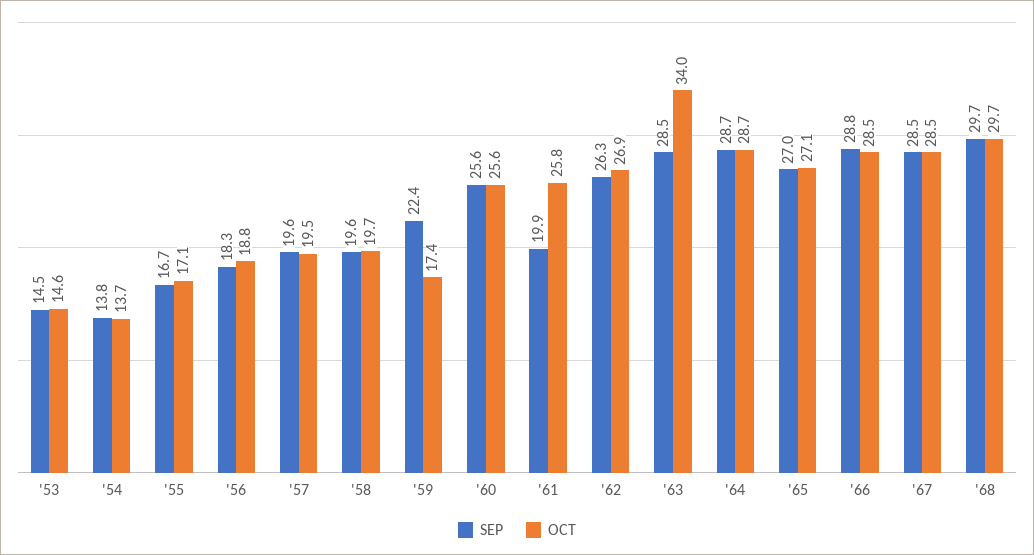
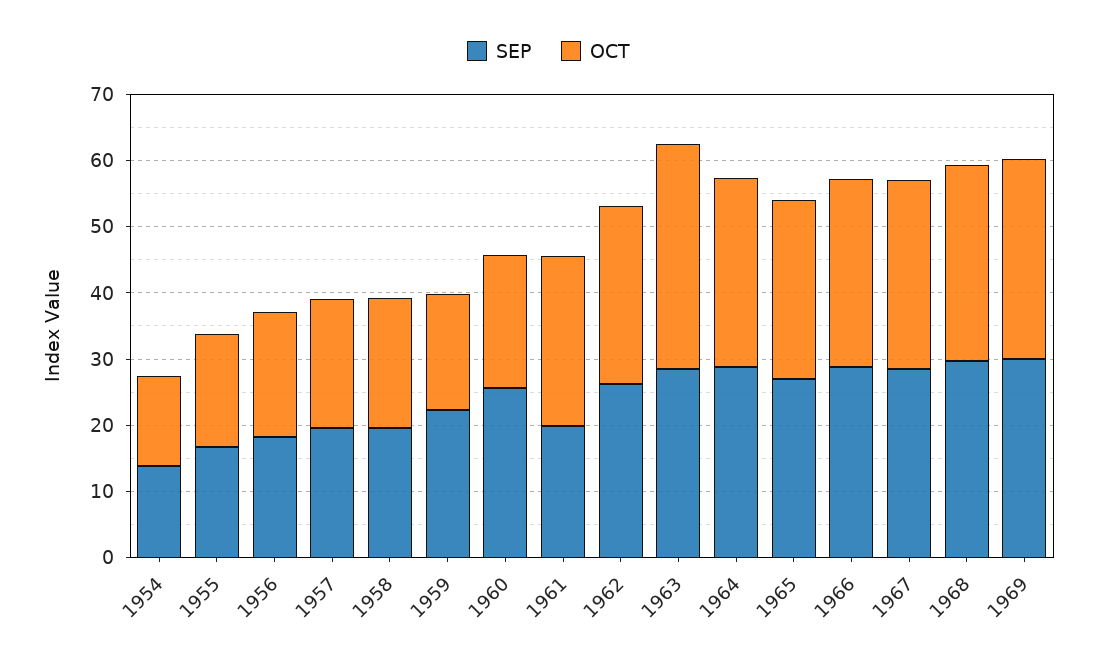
SEP, '53: 14.5 -> none
OCT, '53: 14.6 -> none
OCT, '60: 25.6 -> 20
SEP, 1969: none -> 30
OCT, 1969: none -> 30

